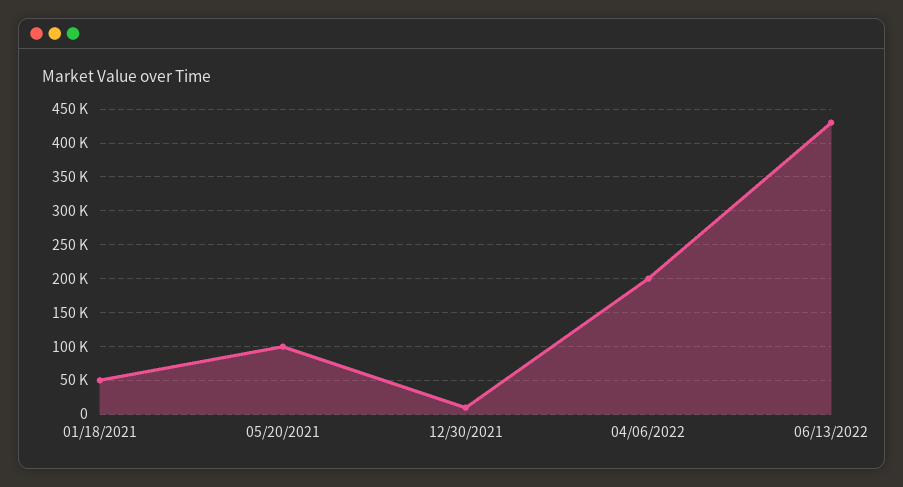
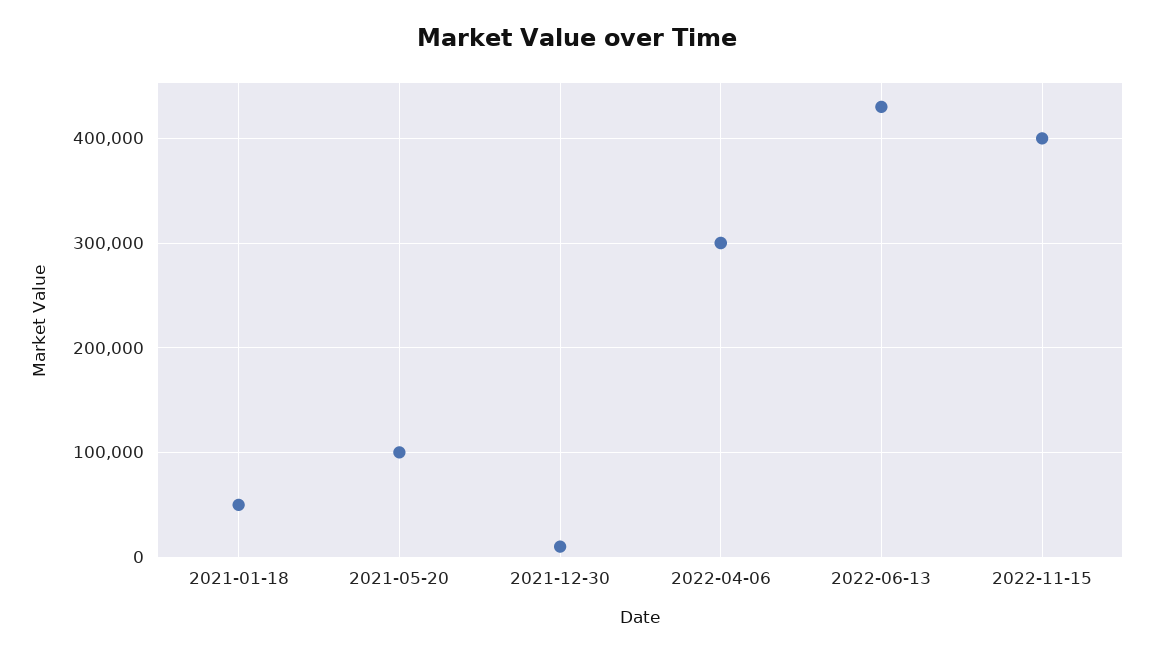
04/06/2022: 200000 -> 300000
2022-11-15: none -> 400000

